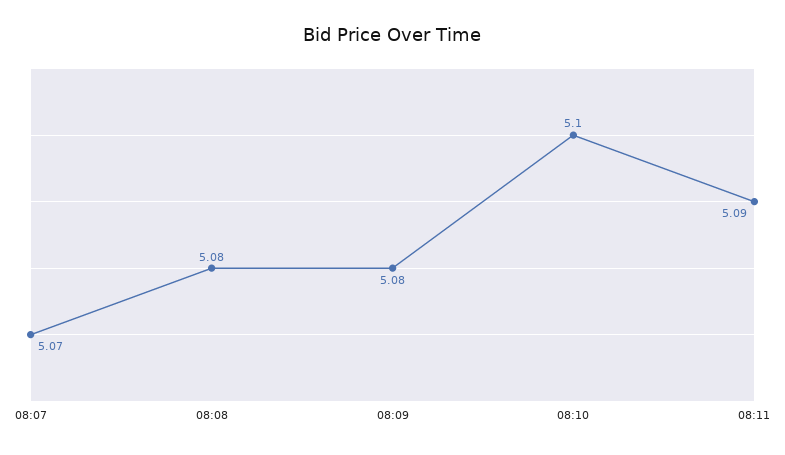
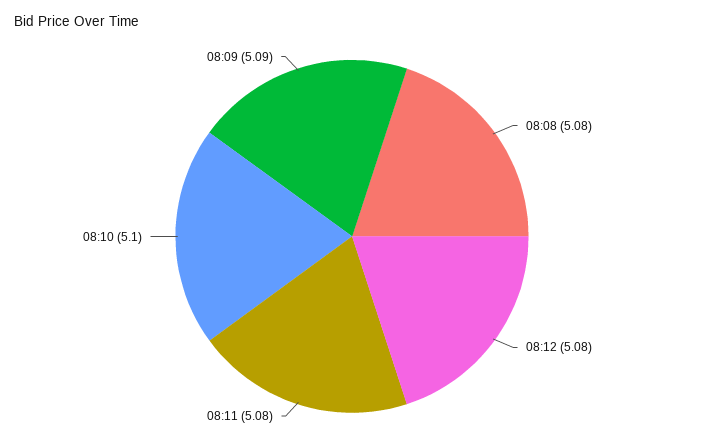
08:07: 5.07 -> none
08:09: 5.08 -> 5.09
08:11: 5.09 -> 5.08
08:12: none -> 5.08

